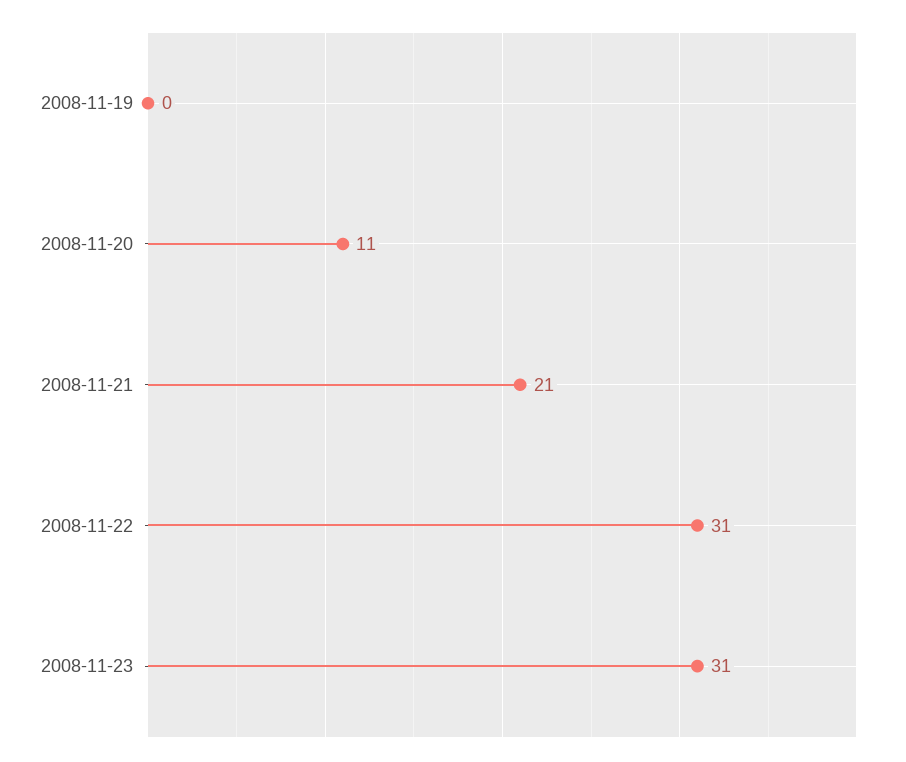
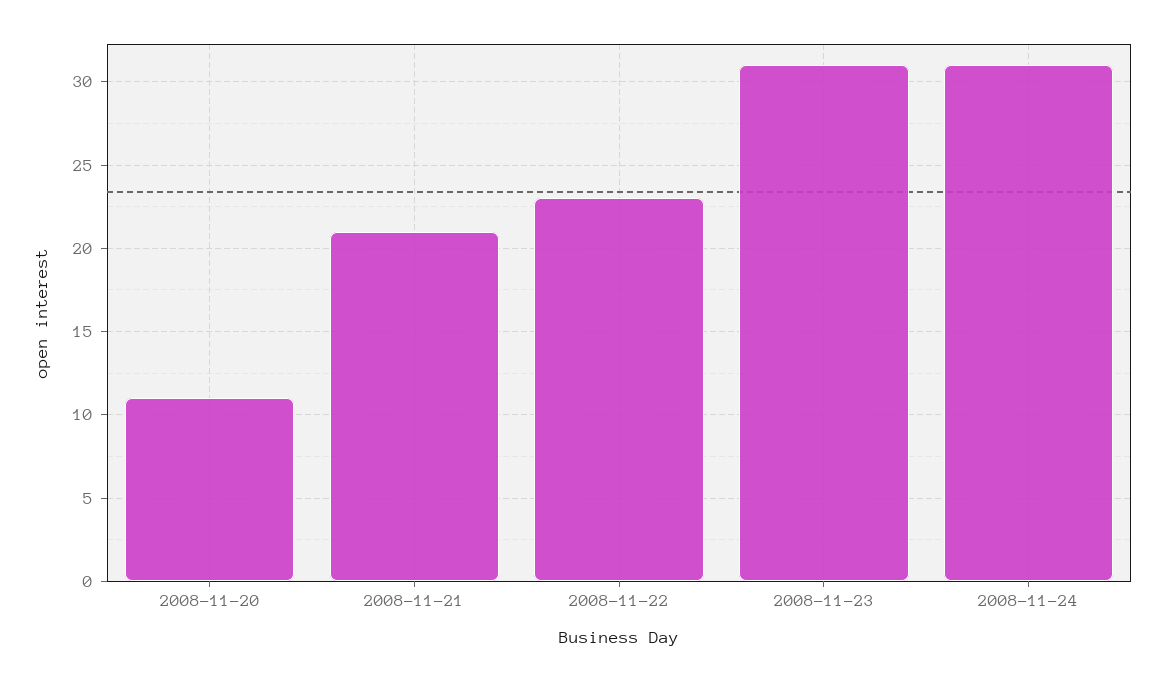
2008-11-19: 0 -> none
2008-11-22: 31 -> 23
2008-11-24: none -> 31

